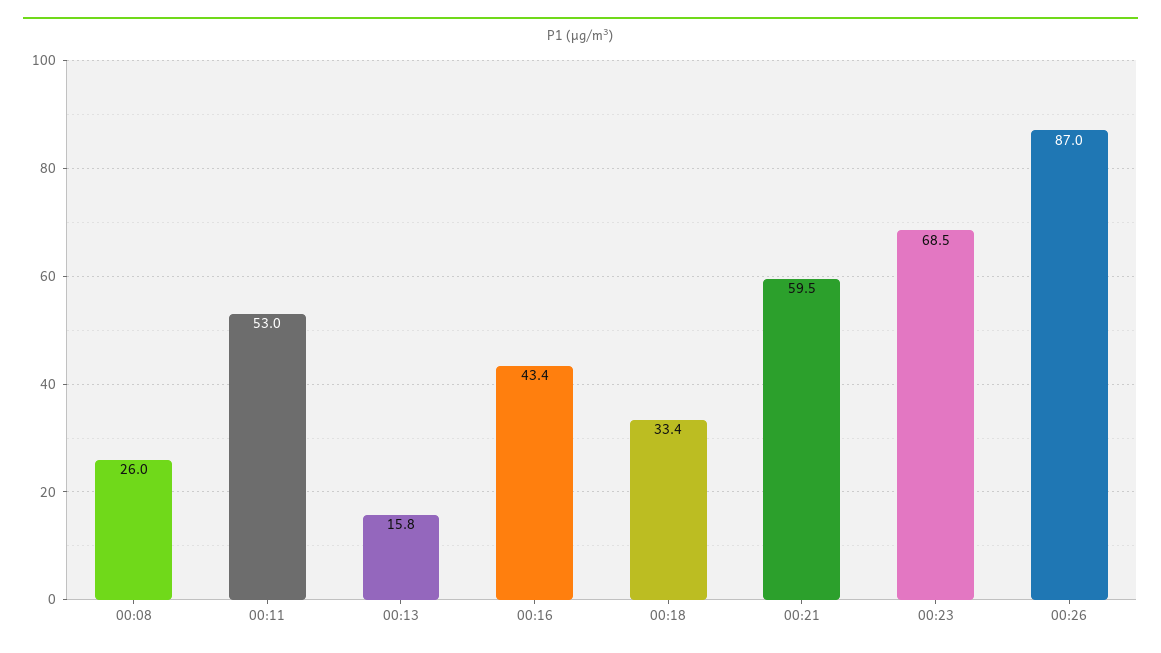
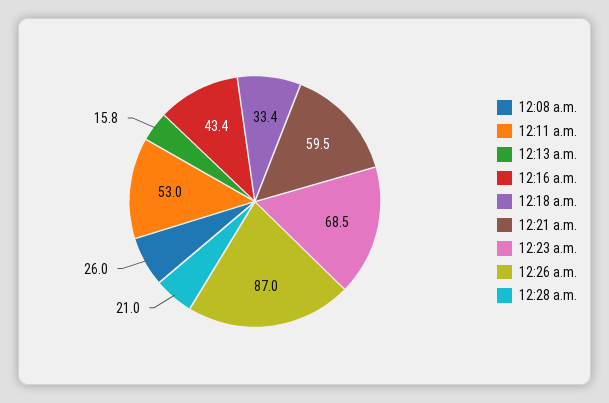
12:28 a.m.: none -> 21

